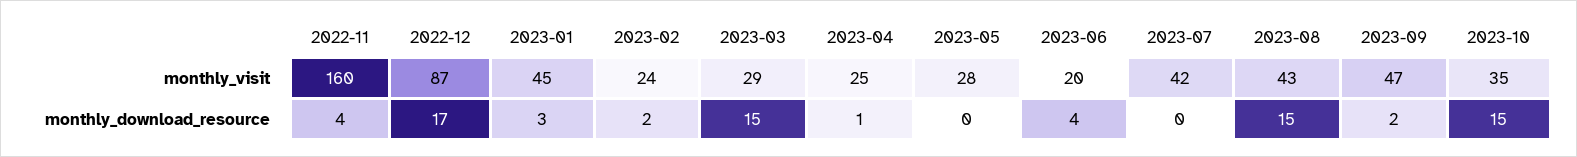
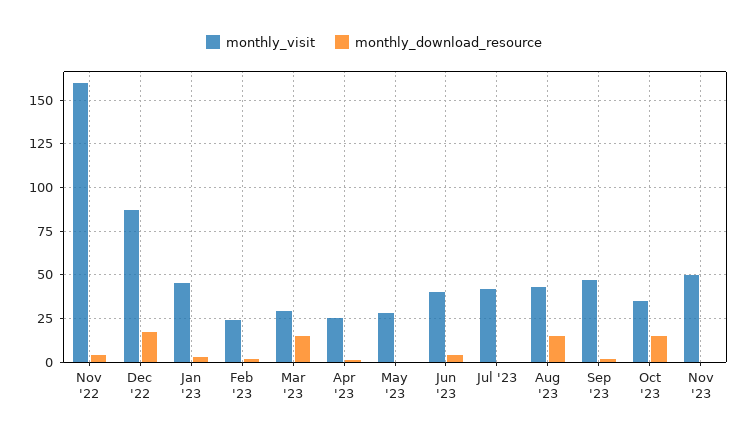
monthly_visit, 2023-06: 20 -> 40
monthly_visit, Nov '23: none -> 50
monthly_download_resource, Nov '23: none -> 0

